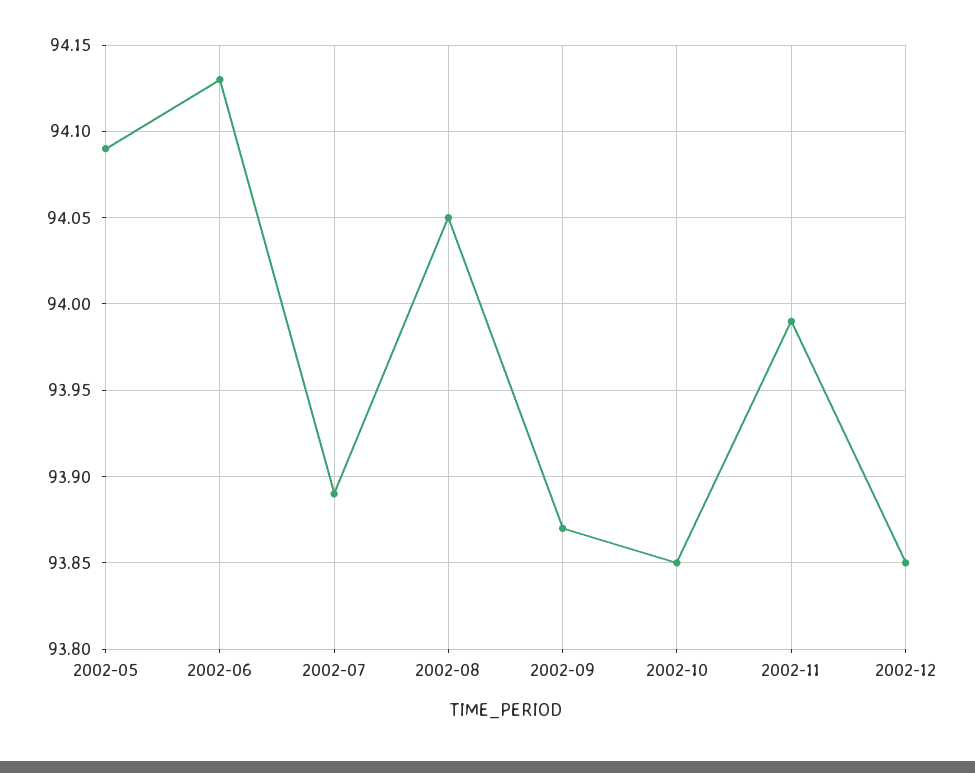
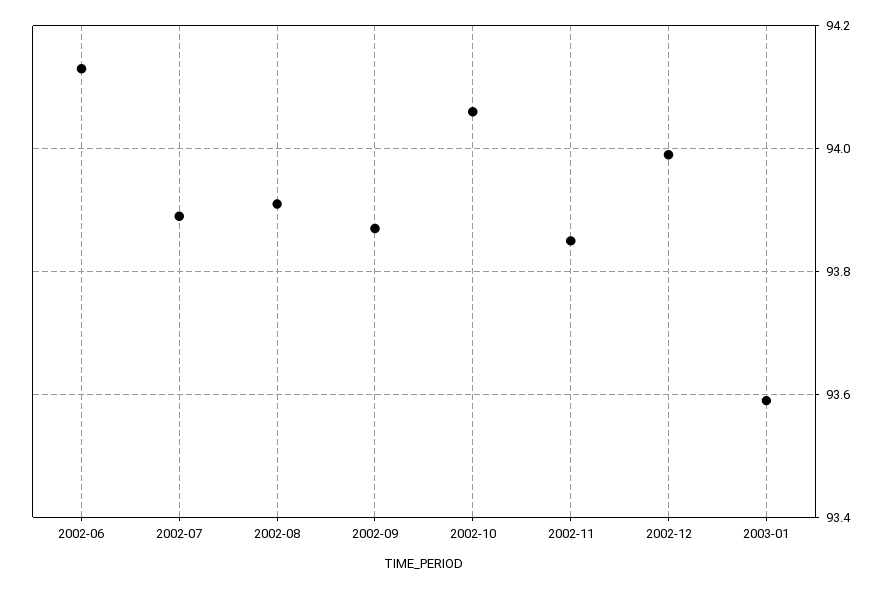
2002-05: 94.09 -> none
2002-08: 94.05 -> 93.9
2002-10: 93.85 -> 94.05
2002-11: 93.99 -> 93.85
2002-12: 93.85 -> 94
2003-01: none -> 93.6

